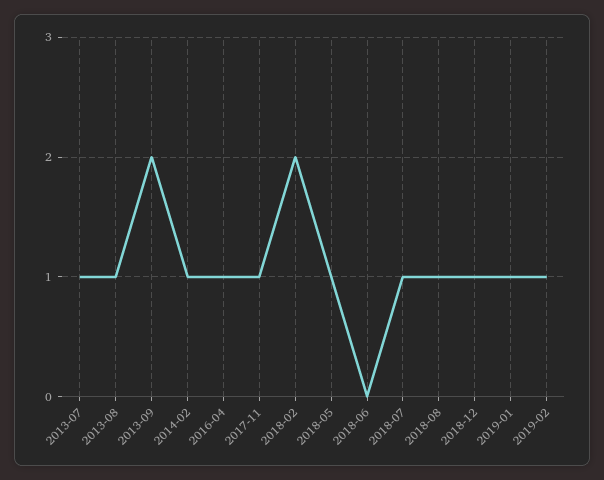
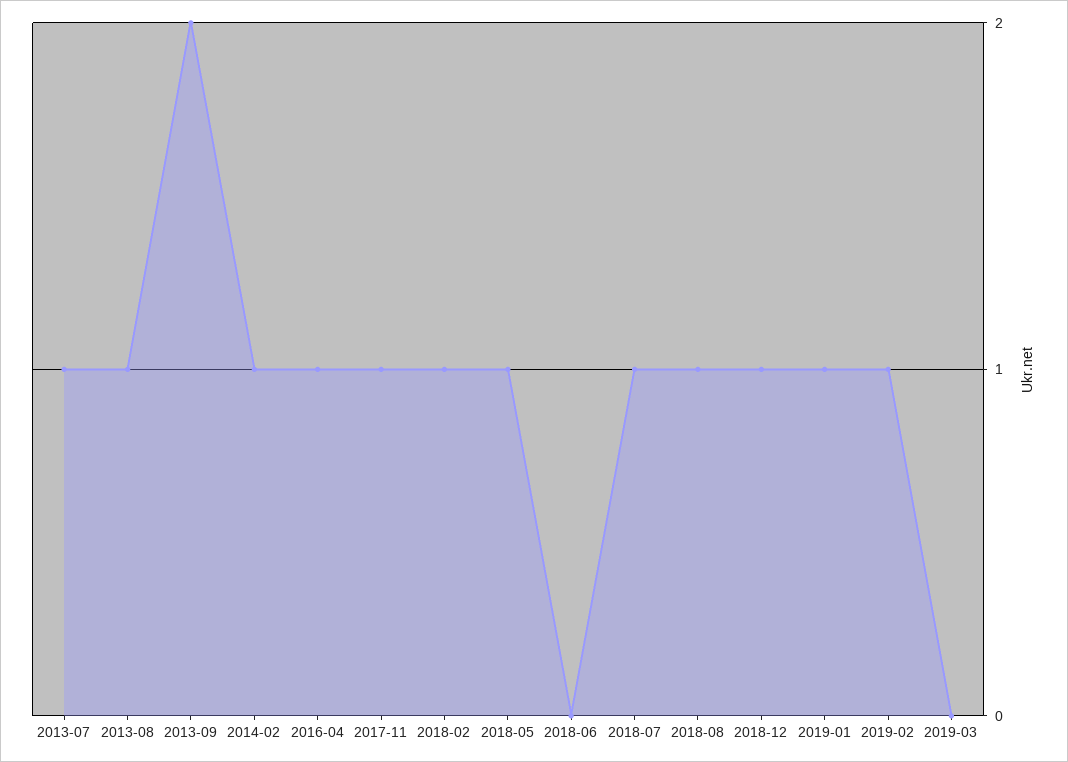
2018-02: 2 -> 1
2019-03: none -> 0

